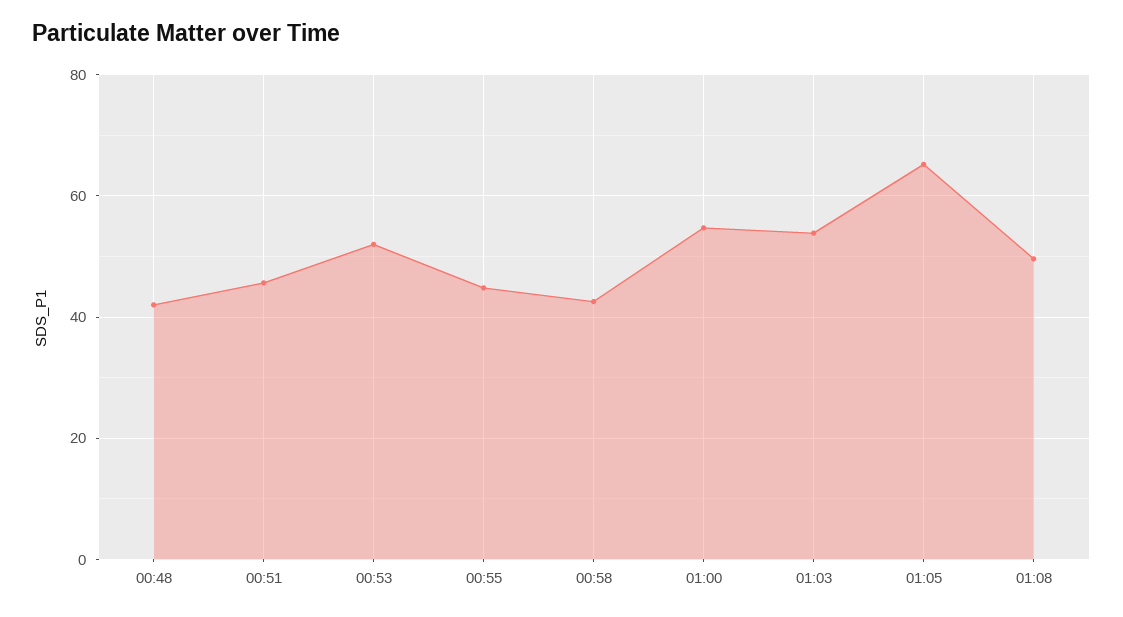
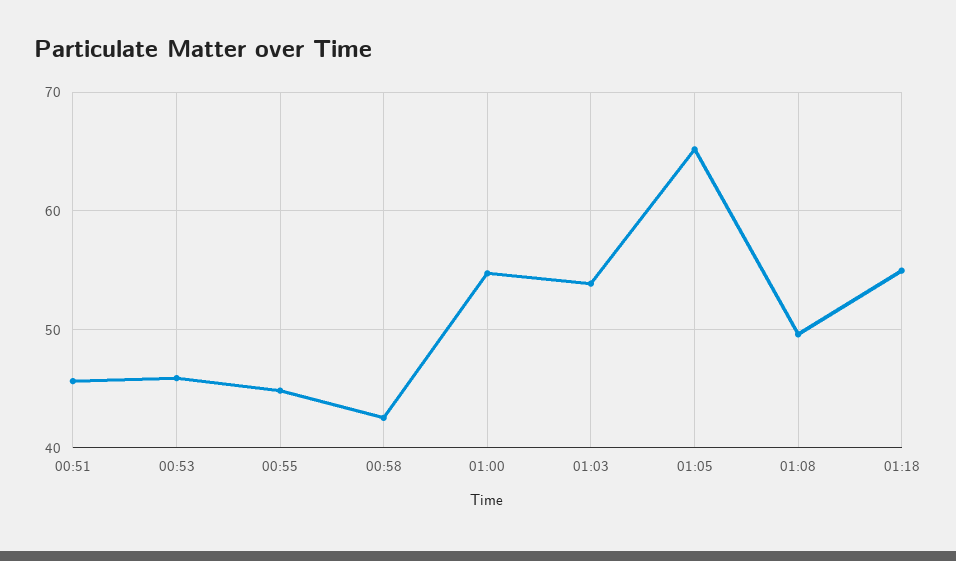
00:48: 42 -> none
00:53: 52 -> 46
01:18: none -> 55

